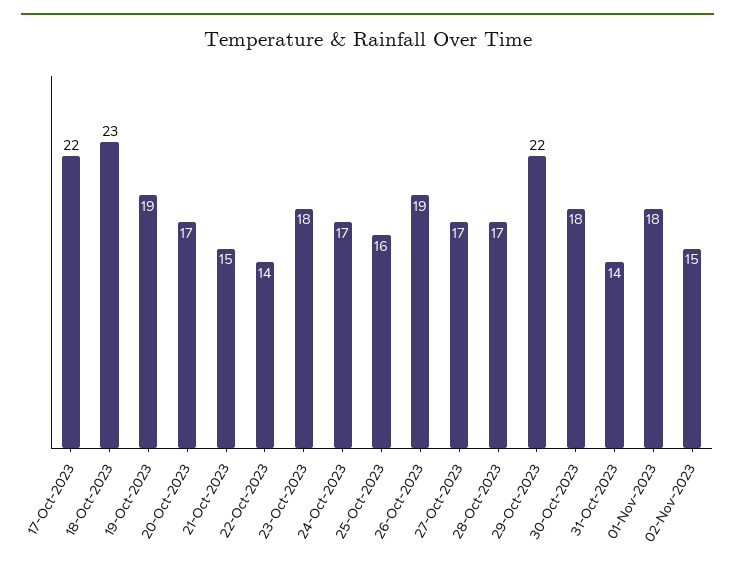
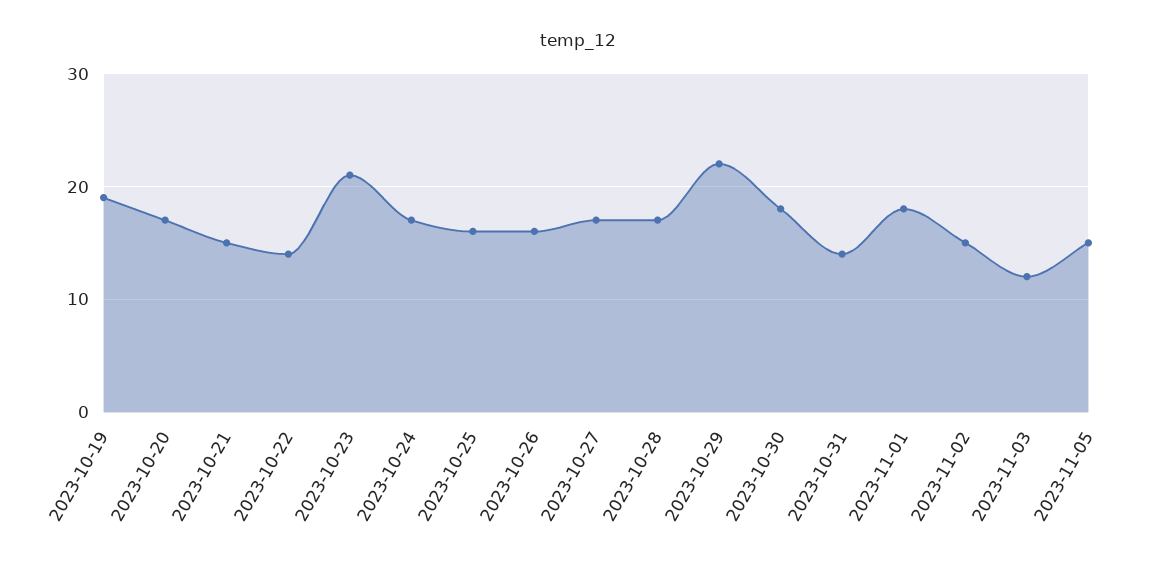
17-Oct-2023: 22 -> none
18-Oct-2023: 23 -> none
23-Oct-2023: 18 -> 21
26-Oct-2023: 19 -> 16
2023-11-03: none -> 12
2023-11-05: none -> 15

